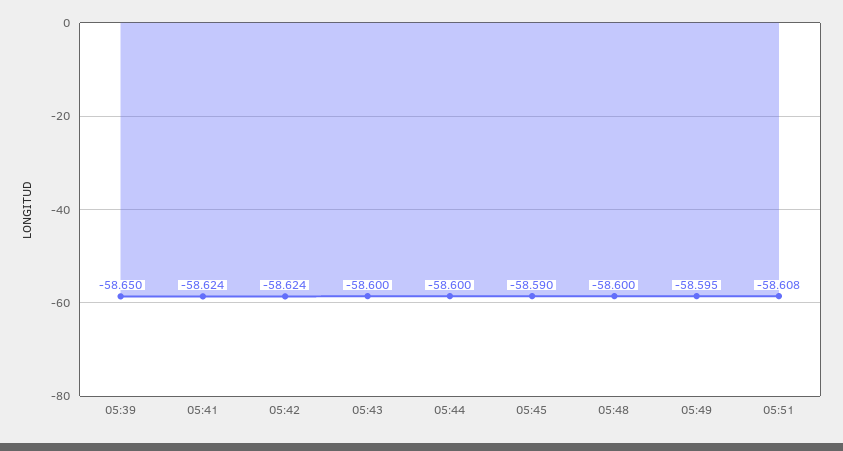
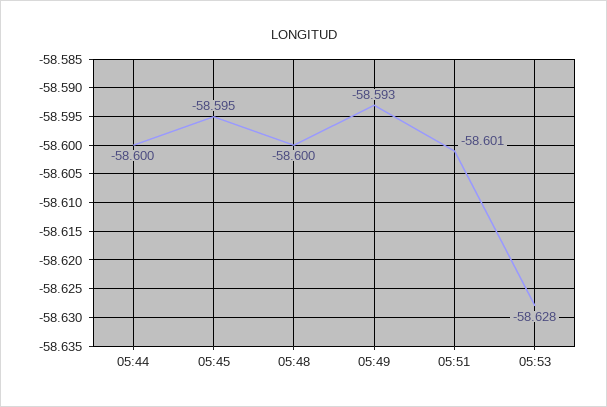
05:39: -58.65 -> none
05:41: -58.624 -> none
05:42: -58.624 -> none
05:43: -58.6 -> none
05:45: -58.59 -> -58.595
05:49: -58.595 -> -58.593
05:51: -58.608 -> -58.601
05:53: none -> -58.628

